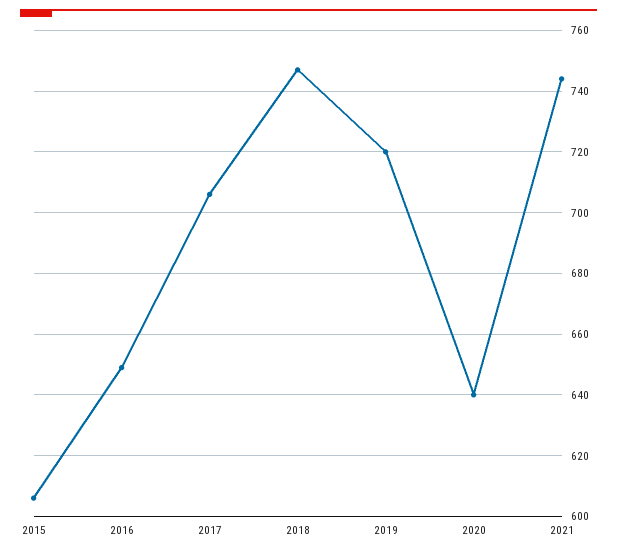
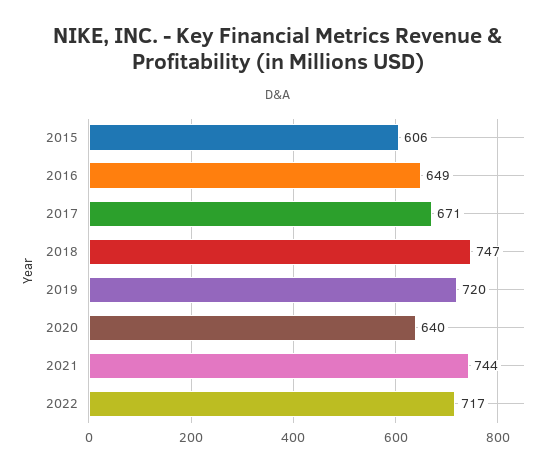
2017: 705 -> 671
2022: none -> 717

